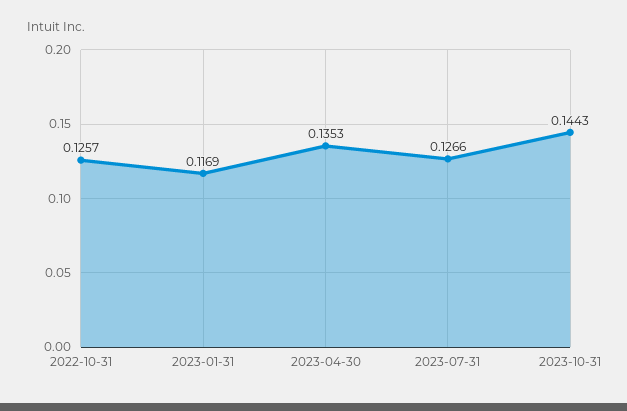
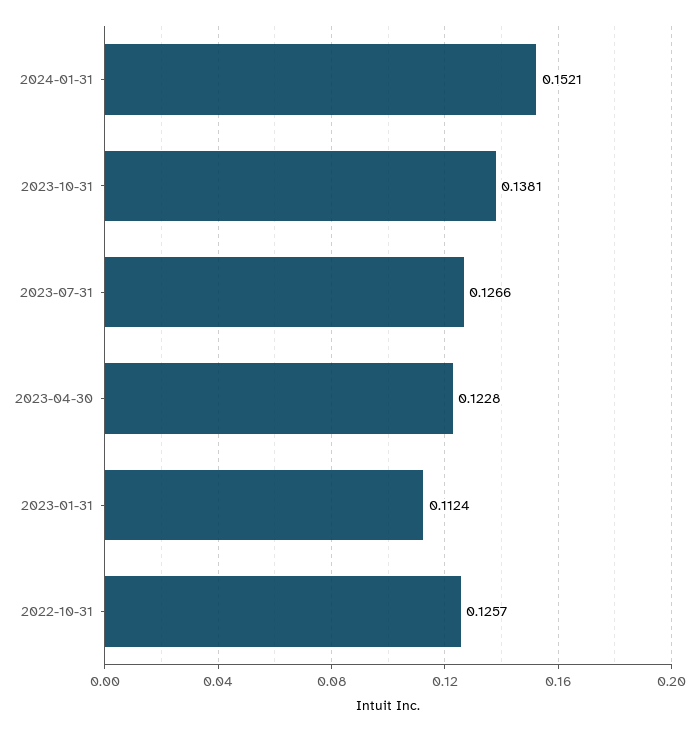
2023-01-31: 0.1169 -> 0.1124
2023-04-30: 0.1353 -> 0.1228
2023-10-31: 0.1443 -> 0.1381
2024-01-31: none -> 0.1521

